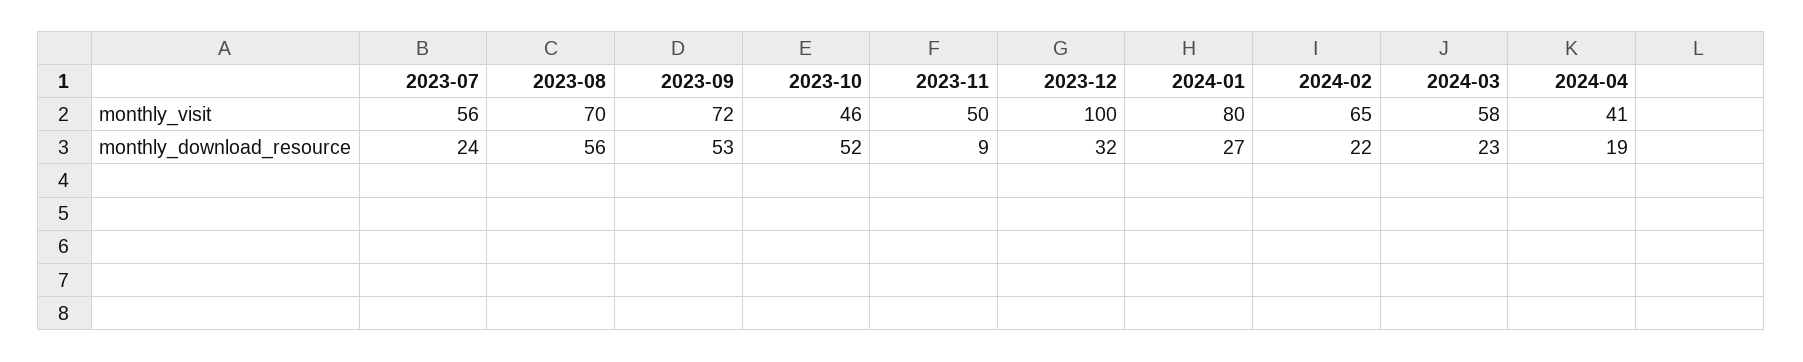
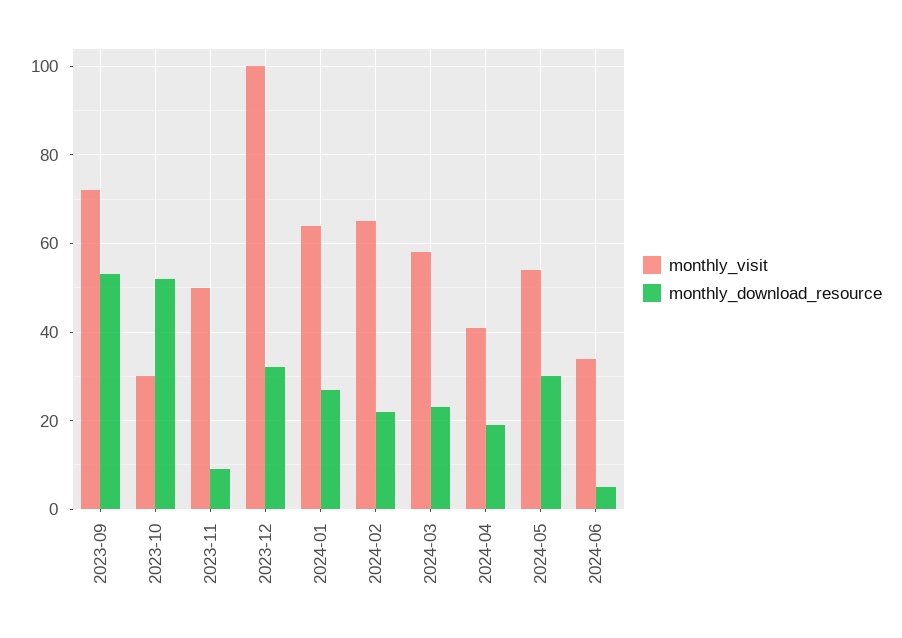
monthly_visit, 2023-07: 56 -> none
monthly_visit, 2023-08: 70 -> none
monthly_visit, 2023-10: 46 -> 30
monthly_visit, 2024-01: 80 -> 65
monthly_download_resource, 2023-07: 24 -> none
monthly_download_resource, 2023-08: 56 -> none
monthly_visit, 2024-05: none -> 55
monthly_download_resource, 2024-05: none -> 30
monthly_visit, 2024-06: none -> 35
monthly_download_resource, 2024-06: none -> 5

